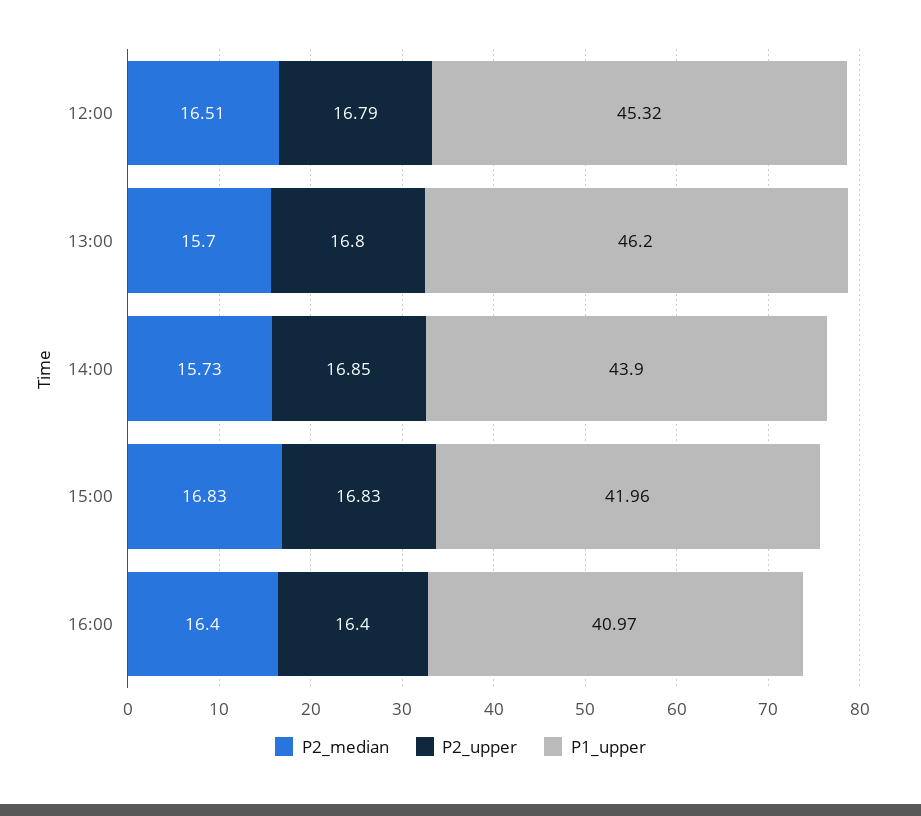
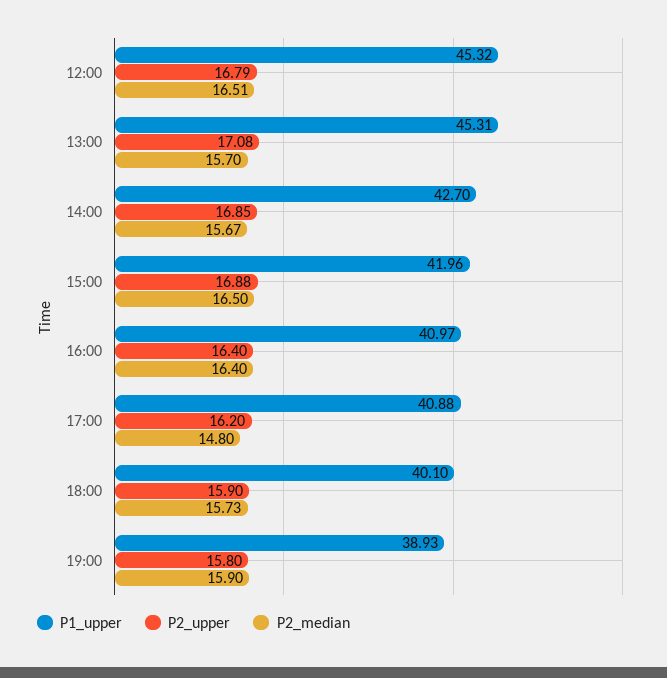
P2_upper, 13:00: 16.8 -> 17.08
P1_upper, 13:00: 46.2 -> 45.31
P2_median, 14:00: 15.73 -> 15.67
P1_upper, 14:00: 43.9 -> 42.7
P2_median, 15:00: 16.83 -> 16.5
P2_upper, 15:00: 16.83 -> 16.88
P1_upper, 17:00: none -> 40.88
P2_upper, 17:00: none -> 16.2
P2_median, 17:00: none -> 14.8
P1_upper, 18:00: none -> 40.1
P2_upper, 18:00: none -> 15.9
P2_median, 18:00: none -> 15.73
P1_upper, 19:00: none -> 38.93
P2_upper, 19:00: none -> 15.8
P2_median, 19:00: none -> 15.9

